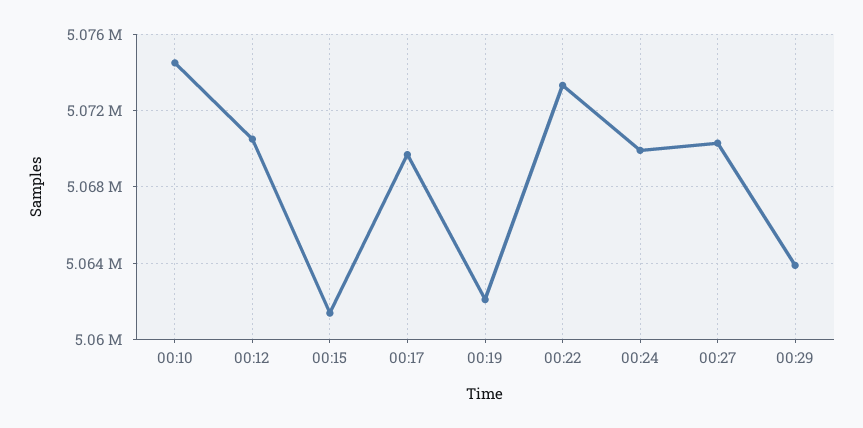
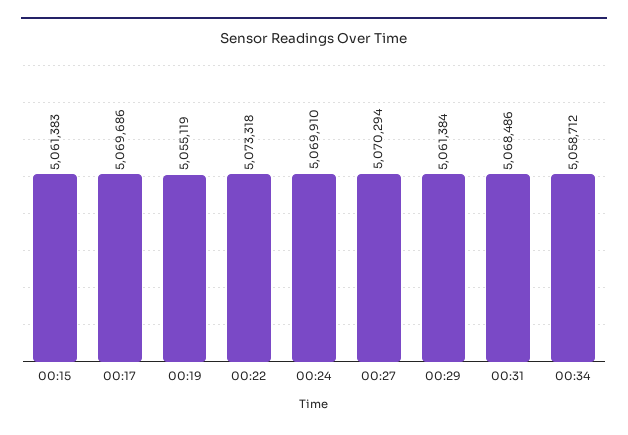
00:10: 5074500 -> none
00:12: 5070500 -> none
00:19: 5062000 -> 5055119
00:29: 5064000 -> 5061384
00:31: none -> 5068486
00:34: none -> 5058712

